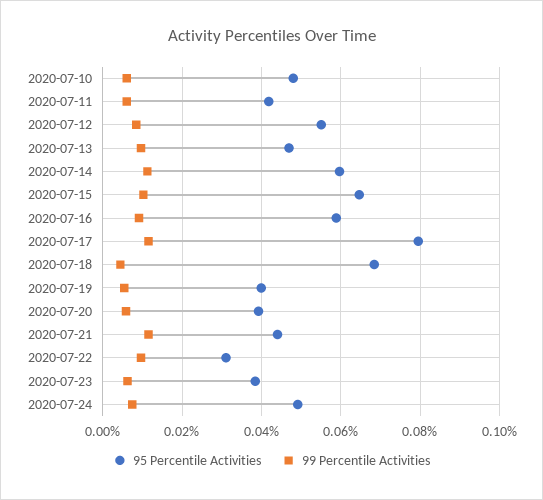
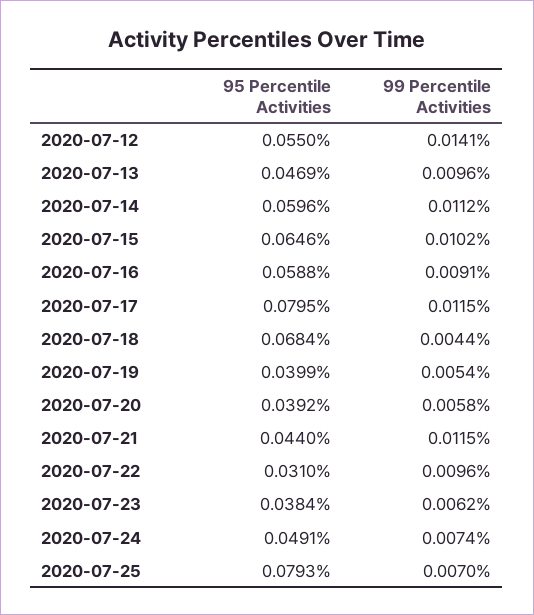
95 Percentile Activities, 2020-07-10: 0.048 -> none
99 Percentile Activities, 2020-07-10: 0.006 -> none
95 Percentile Activities, 2020-07-11: 0.042 -> none
99 Percentile Activities, 2020-07-11: 0.006 -> none
99 Percentile Activities, 2020-07-12: 0.008 -> 0.0141
95 Percentile Activities, 2020-07-25: none -> 0.0793
99 Percentile Activities, 2020-07-25: none -> 0.007

